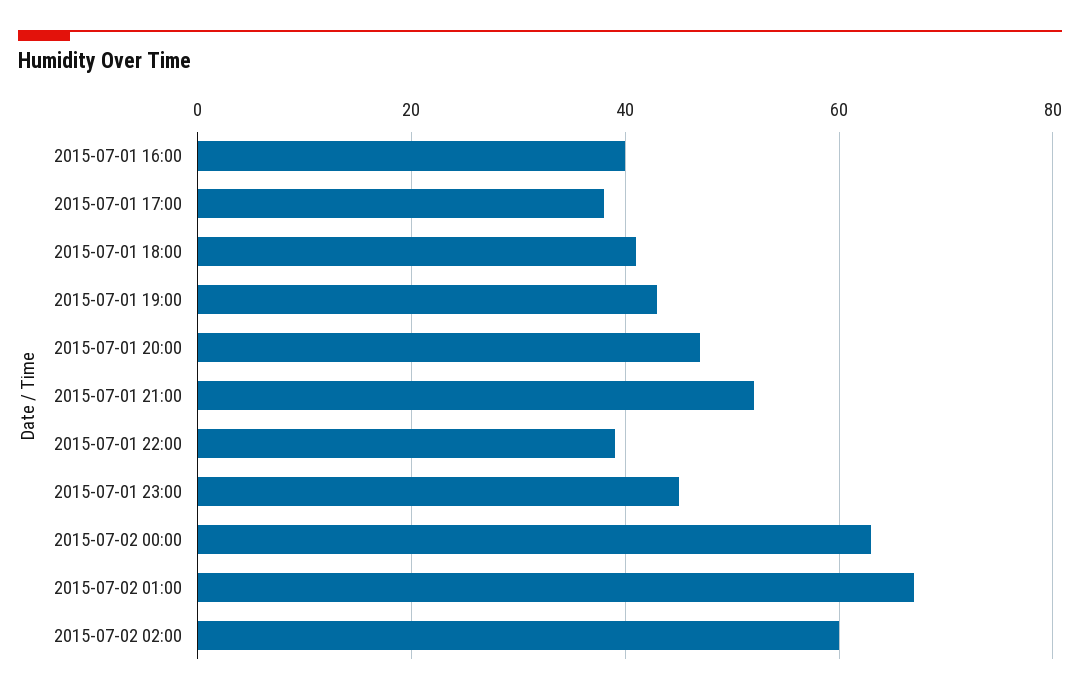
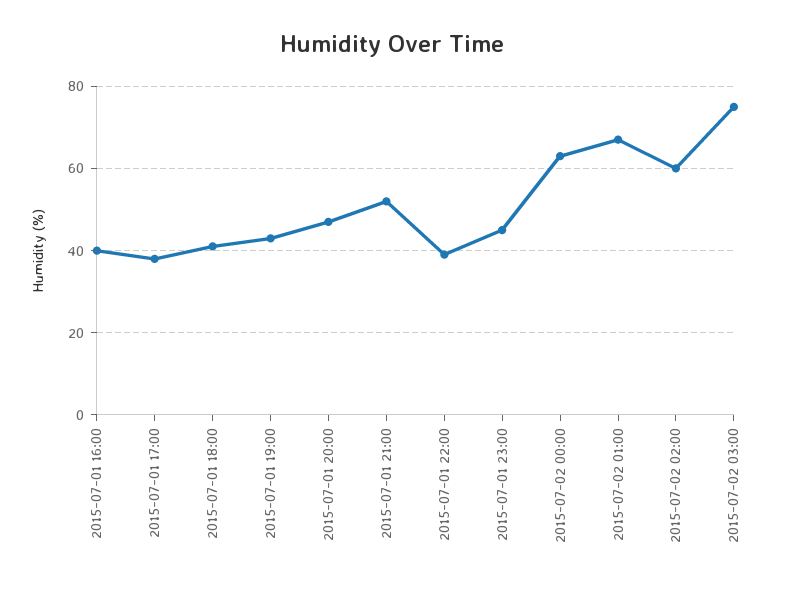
2015-07-02 03:00: none -> 75

